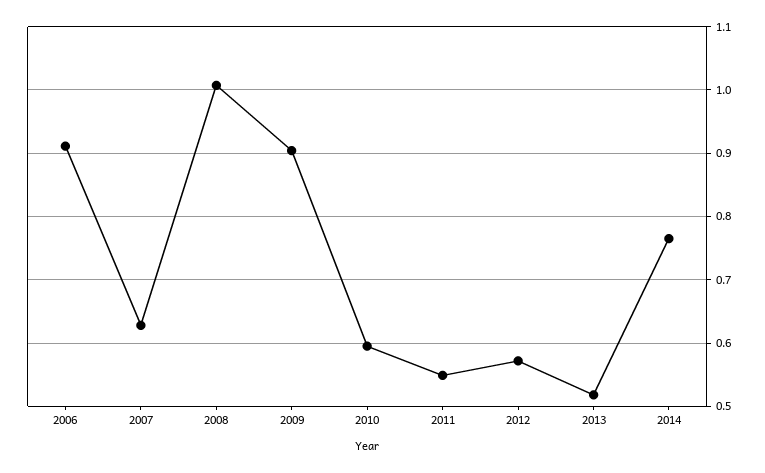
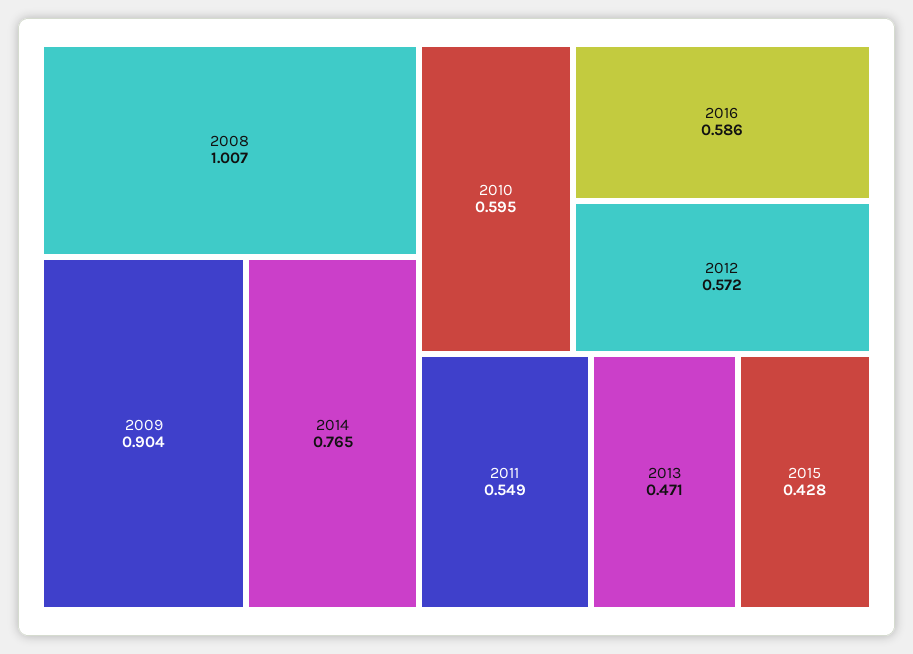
2006: 0.91 -> none
2007: 0.63 -> none
2013: 0.52 -> 0.471
2016: none -> 0.586
2015: none -> 0.428

